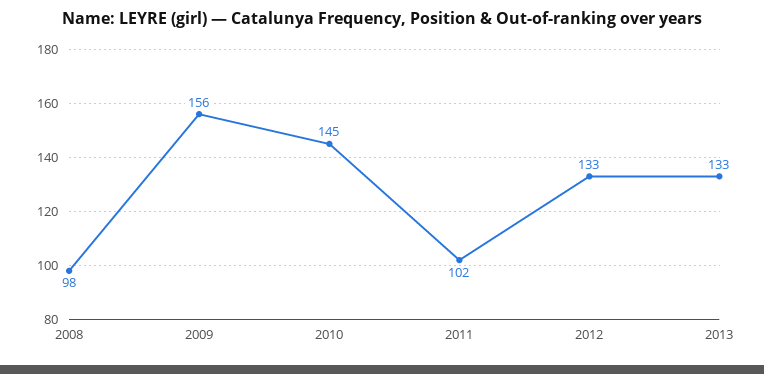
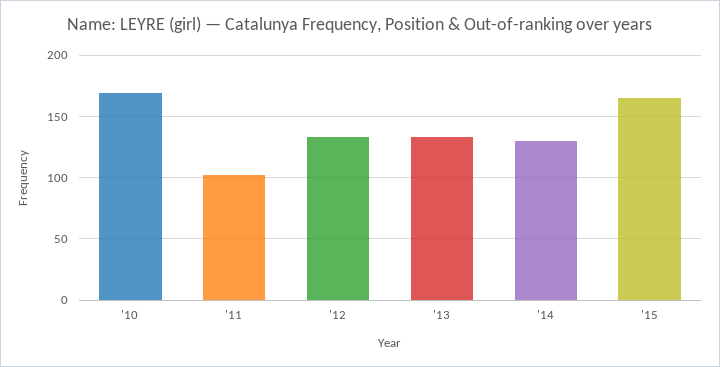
2008: 98 -> none
2009: 156 -> none
2010: 145 -> 170
'14: none -> 130
'15: none -> 165

